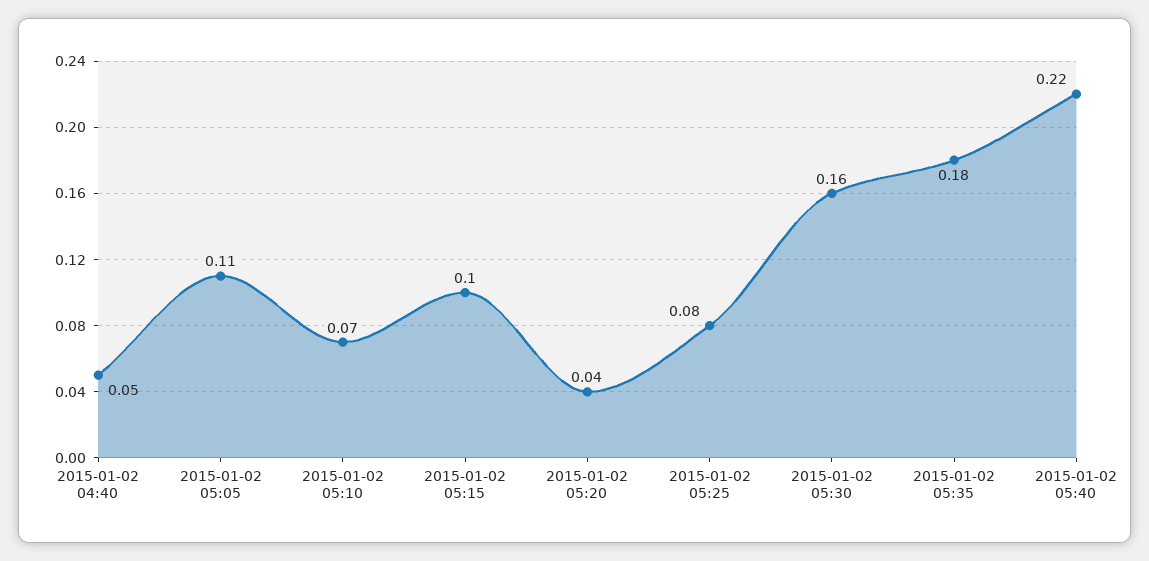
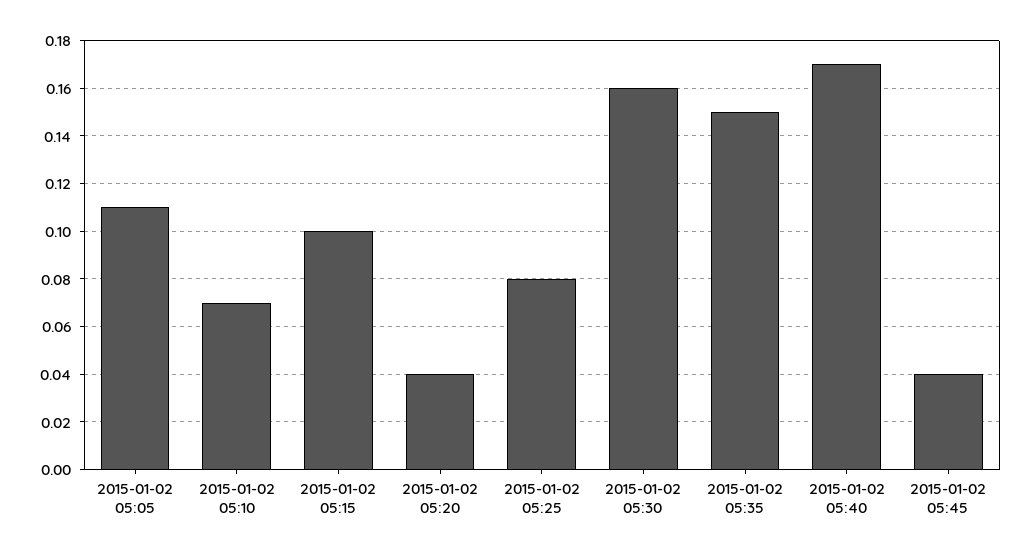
2015-01-02 04:40: 0.05 -> none
2015-01-02 05:35: 0.18 -> 0.15
2015-01-02 05:40: 0.22 -> 0.17
2015-01-02 05:45: none -> 0.04

